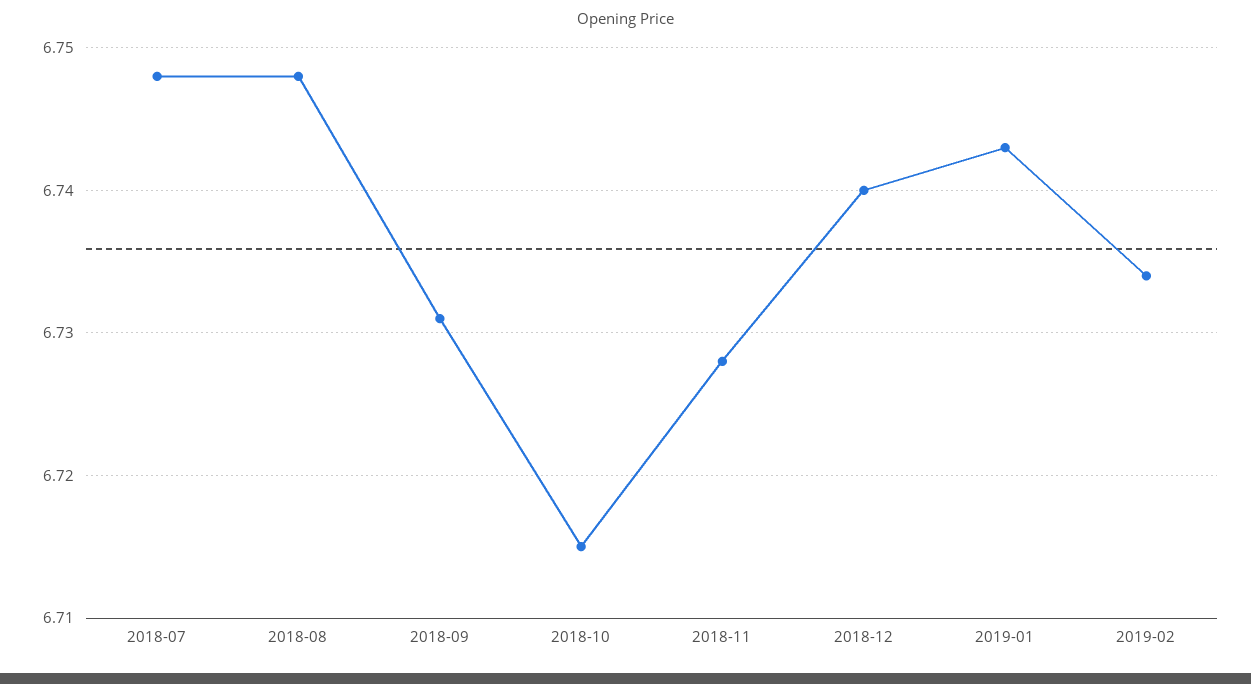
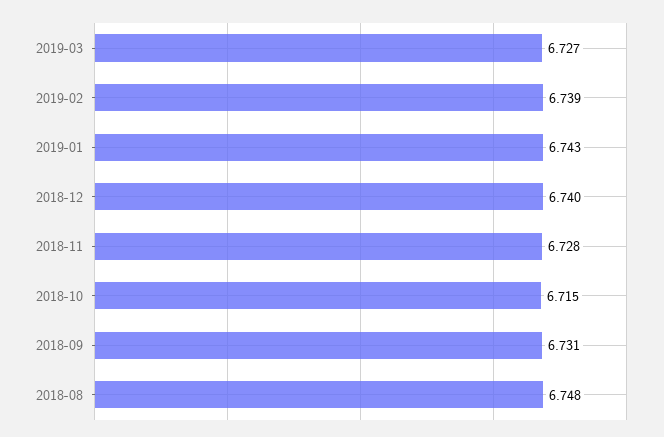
2018-07: 6.748 -> none
2019-02: 6.734 -> 6.739
2019-03: none -> 6.727

